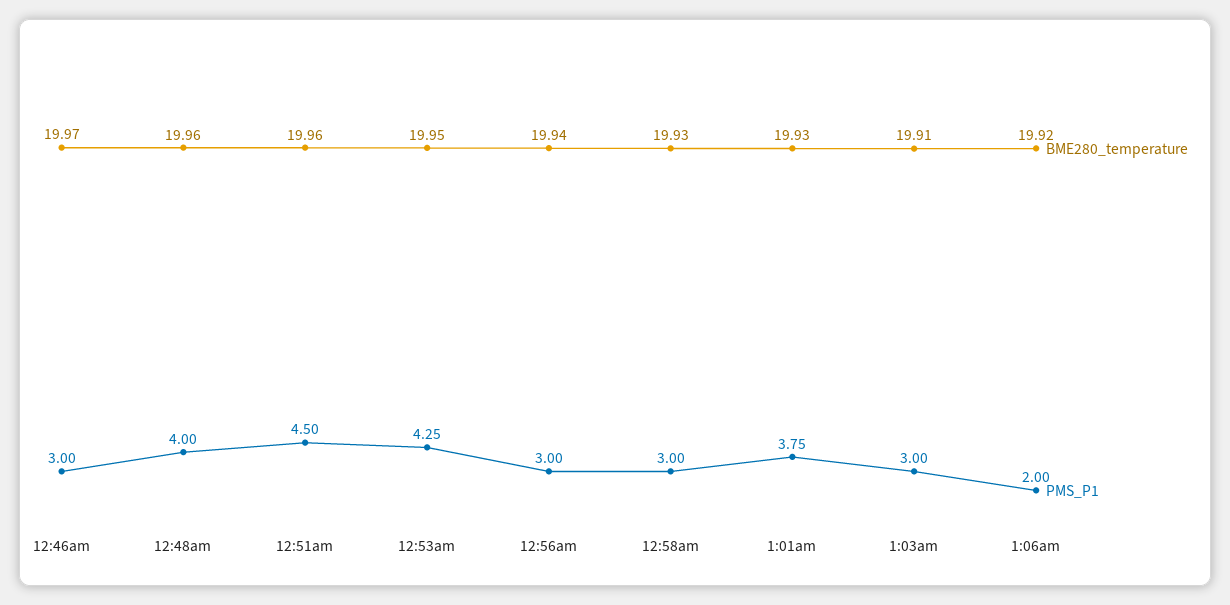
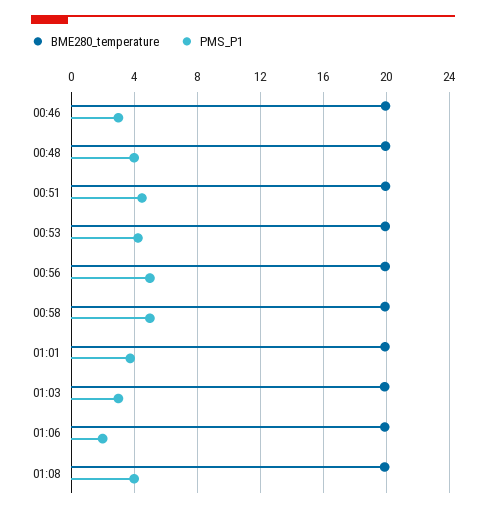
PMS_P1, 12:56am: 3 -> 5
PMS_P1, 12:58am: 3 -> 5
BME280_temperature, 01:08: none -> 20
PMS_P1, 01:08: none -> 4

